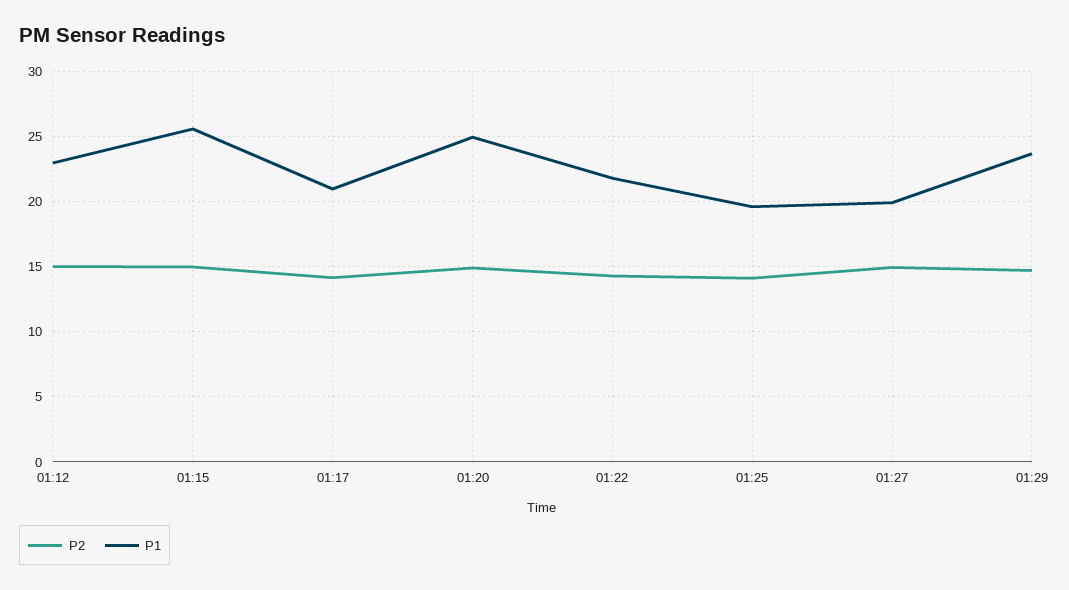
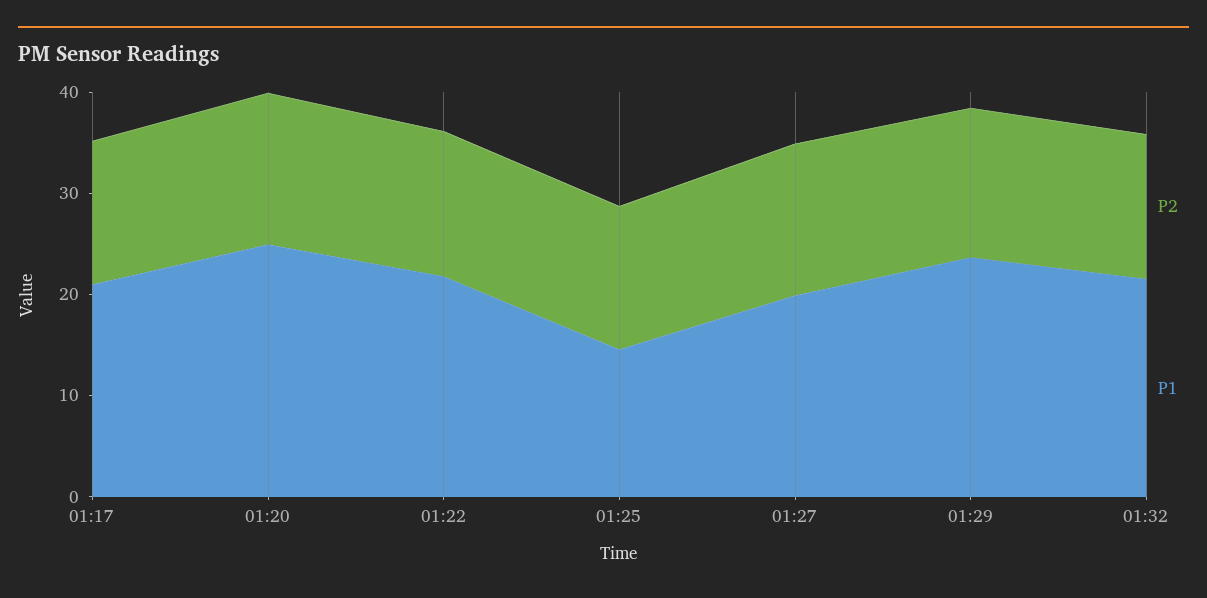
P2, 01:12: 15 -> none
P1, 01:12: 23 -> none
P2, 01:15: 15 -> none
P1, 01:15: 25.5 -> none
P1, 01:25: 19.5 -> 14
P2, 01:32: none -> 14
P1, 01:32: none -> 22

